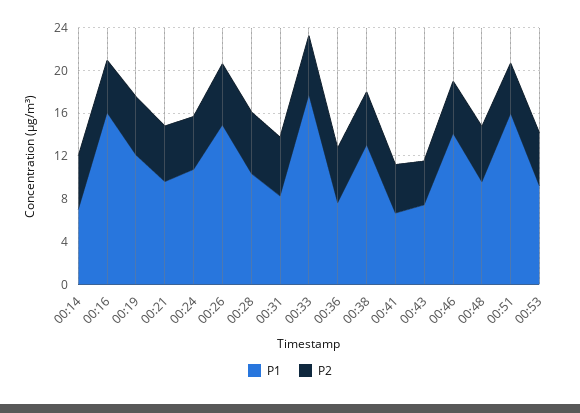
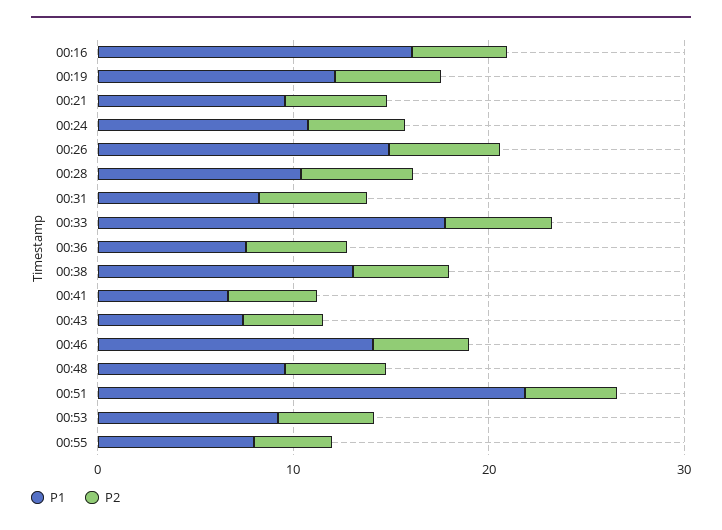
P1, 00:14: 7 -> none
P2, 00:14: 5 -> none
P1, 00:51: 16 -> 22
P1, 00:55: none -> 8
P2, 00:55: none -> 4

